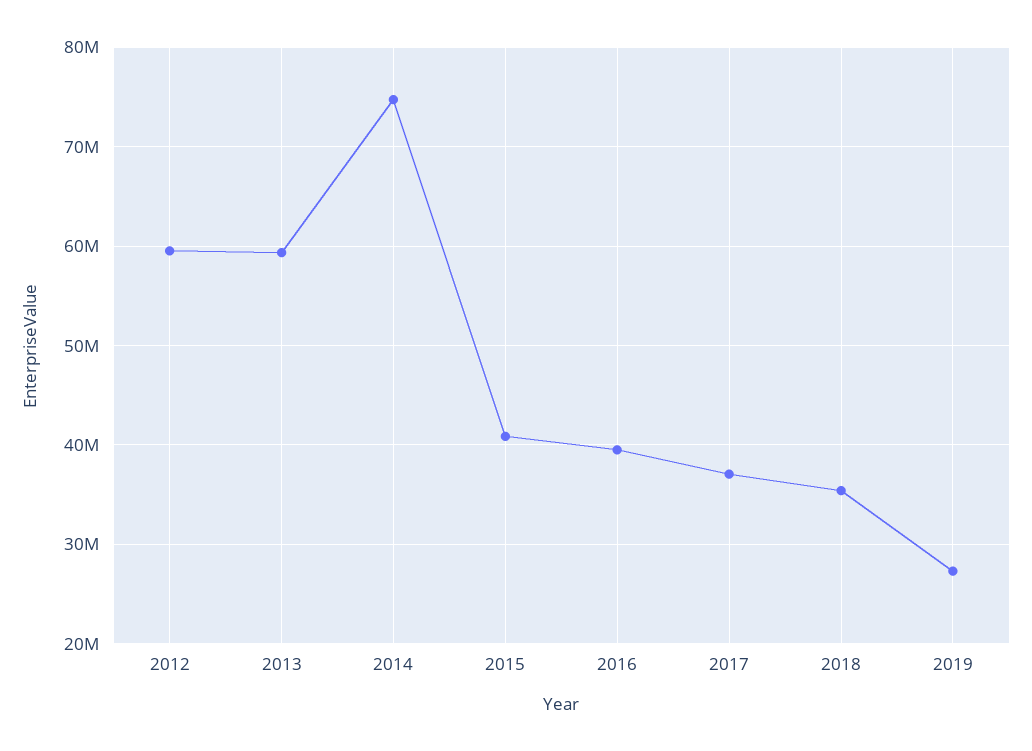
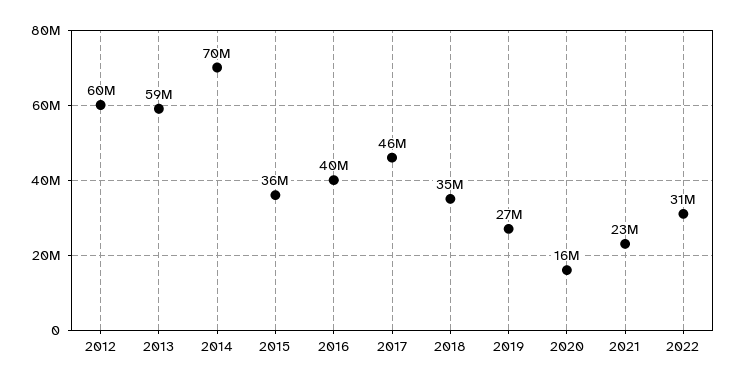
2014: 75000000 -> 70000000
2015: 41000000 -> 36000000
2017: 37000000 -> 46000000
2020: none -> 16000000
2021: none -> 23000000
2022: none -> 31000000

